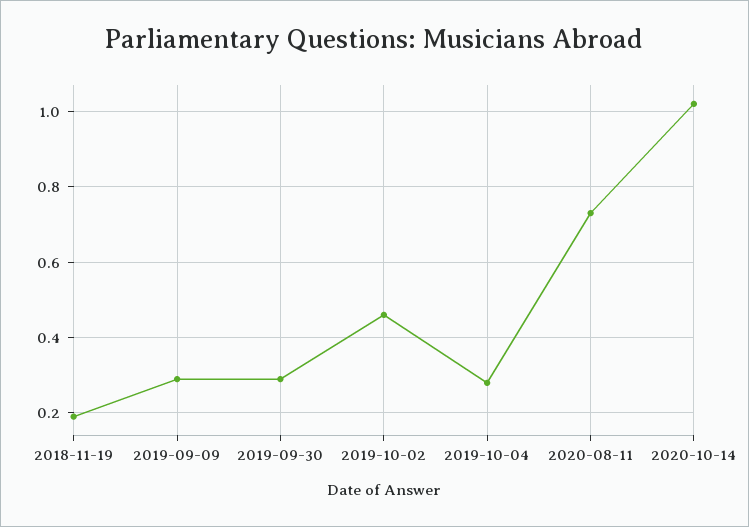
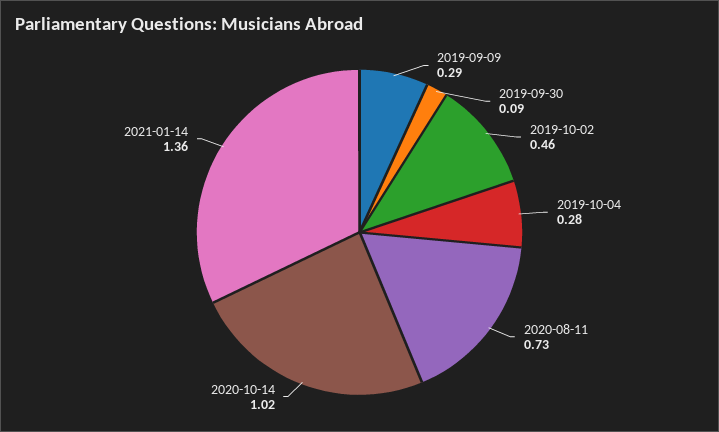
2018-11-19: 0.2 -> none
2019-09-30: 0.3 -> 0.09
2021-01-14: none -> 1.36

